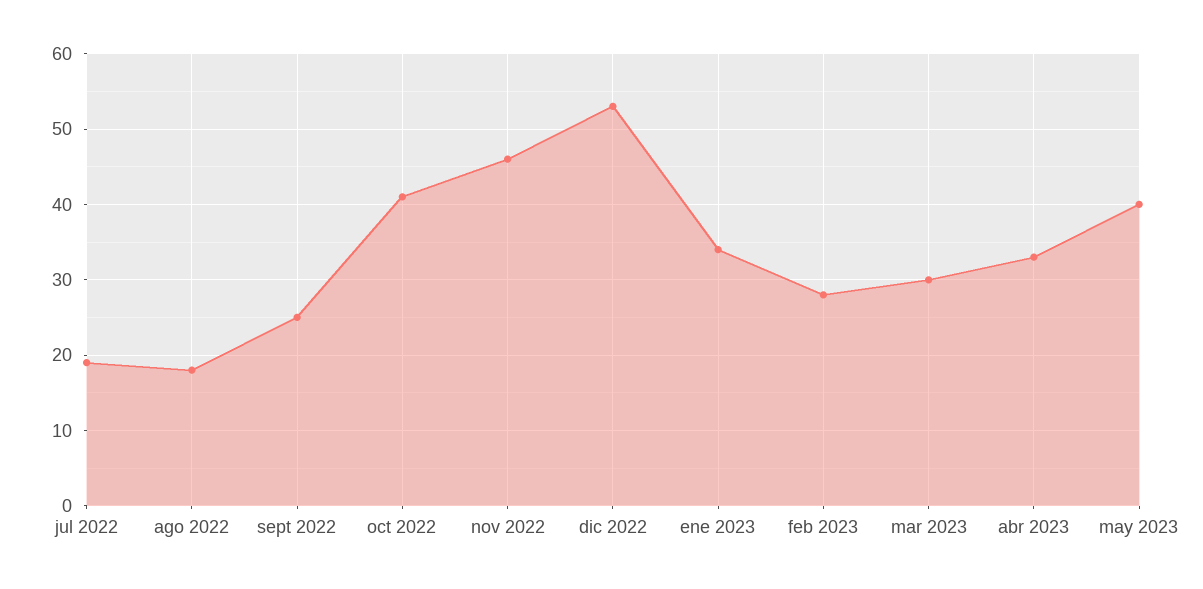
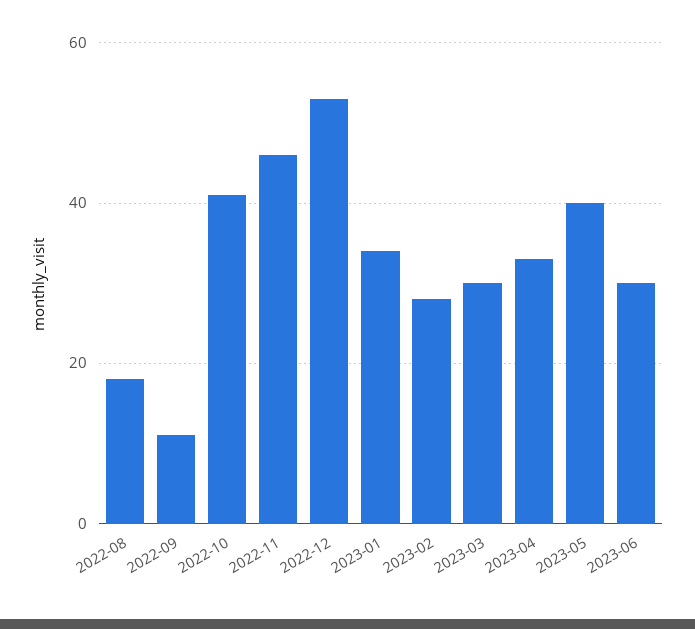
jul 2022: 19 -> none
sept 2022: 25 -> 10
2023-06: none -> 30

